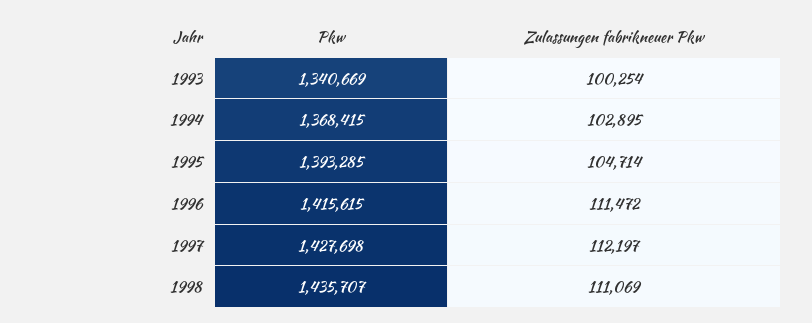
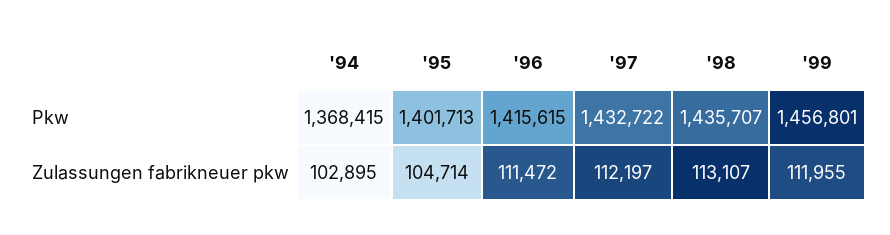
Pkw, 1993: 1340669 -> none
Zulassungen fabrikneuer Pkw, 1993: 100254 -> none
Pkw, 1995: 1393285 -> 1401713
Pkw, 1997: 1427698 -> 1432722
Zulassungen fabrikneuer Pkw, 1998: 111069 -> 113107
Pkw, '99: none -> 1456801
Zulassungen fabrikneuer Pkw, '99: none -> 111955

